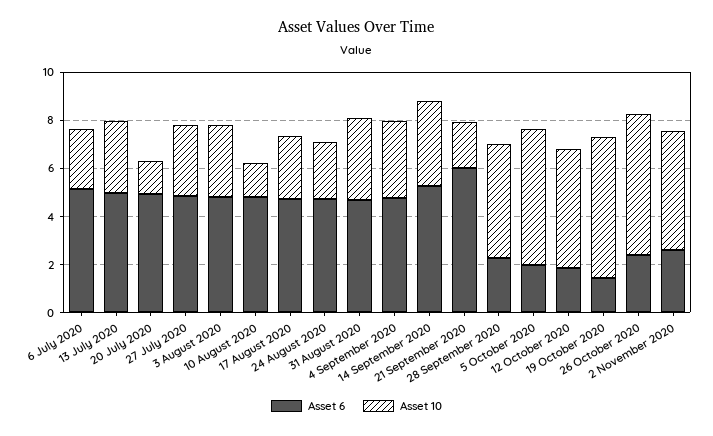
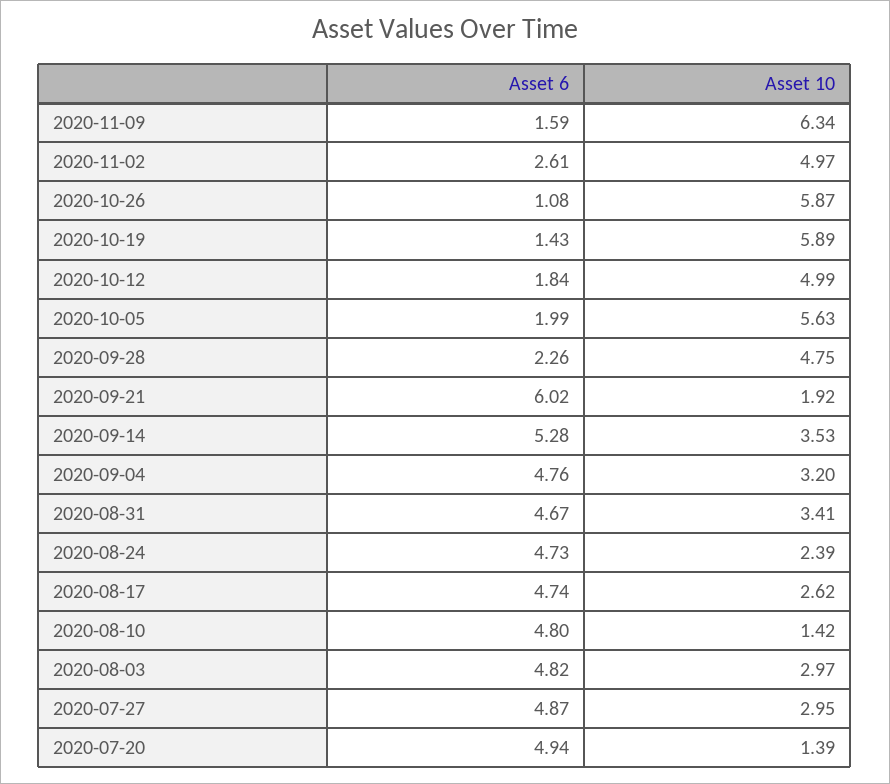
Asset 6, 6 July 2020: 5 -> none
Asset 10, 6 July 2020: 2.5 -> none
Asset 6, 13 July 2020: 5 -> none
Asset 10, 13 July 2020: 3 -> none
Asset 6, 26 October 2020: 2.5 -> 1.08
Asset 6, 2020-11-09: none -> 1.59
Asset 10, 2020-11-09: none -> 6.34

